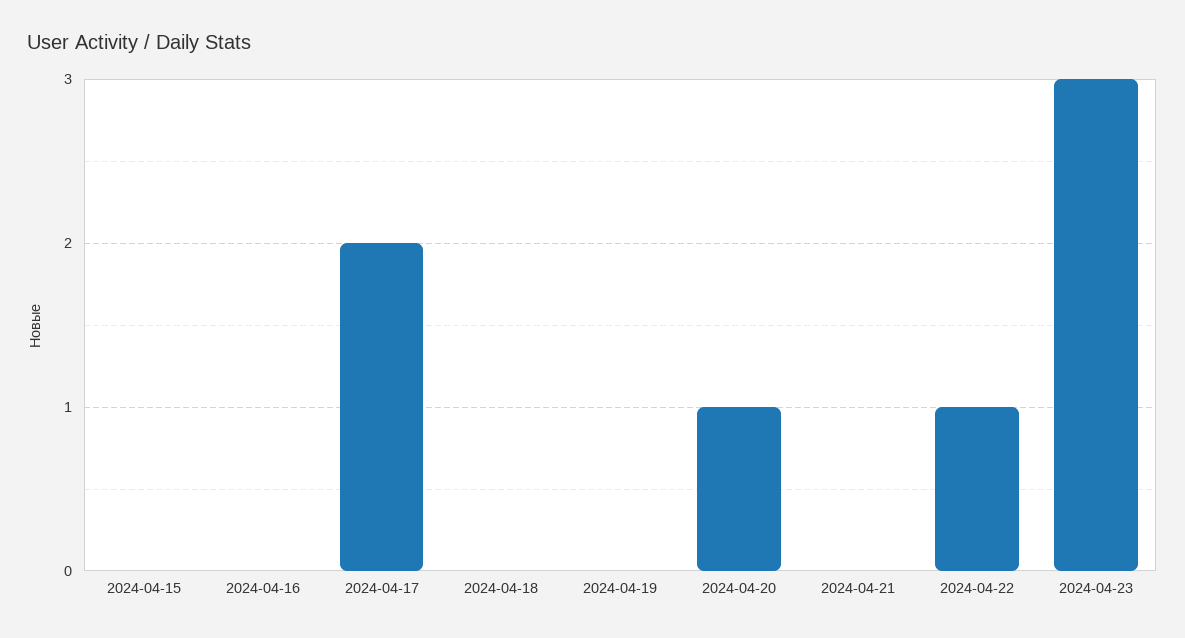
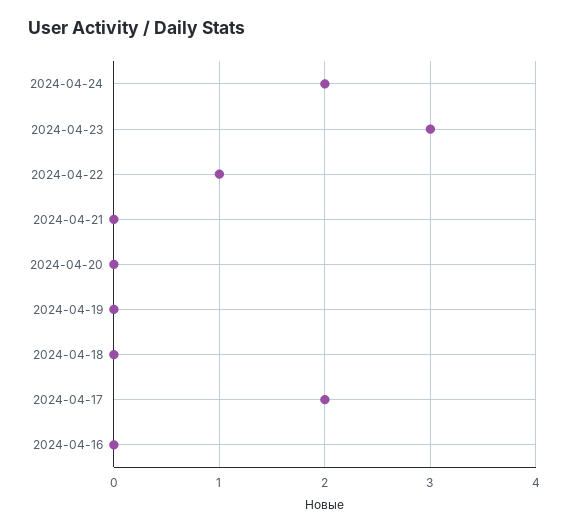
2024-04-15: 0 -> none
2024-04-20: 1 -> 0
2024-04-24: none -> 2

